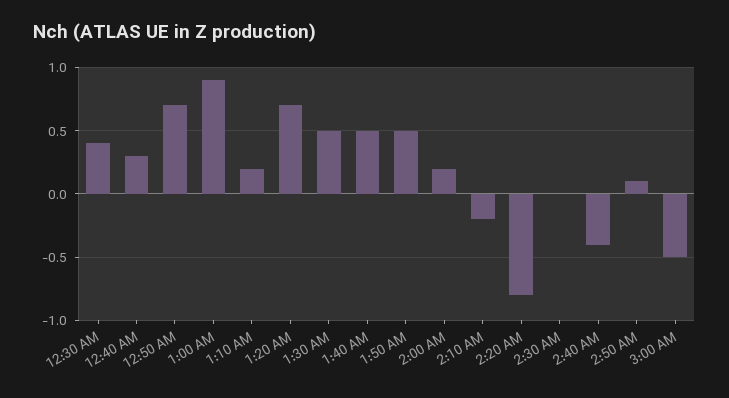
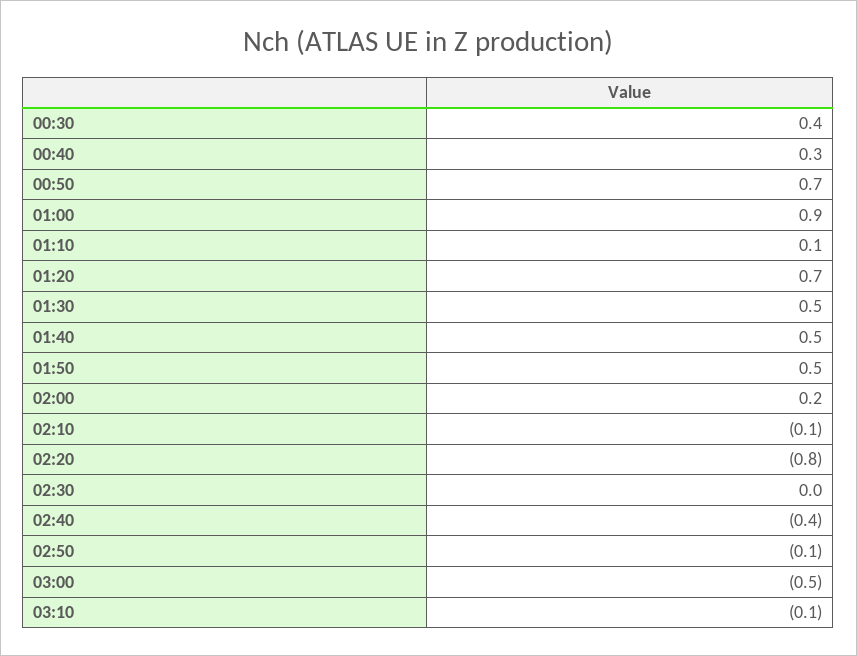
1:10 AM: 0.2 -> 0.1
2:10 AM: -0.2 -> -0.1
2:50 AM: 0.1 -> -0.1
03:10: none -> -0.1

